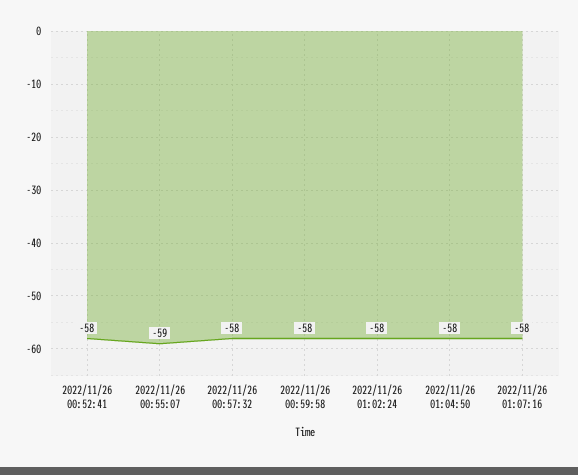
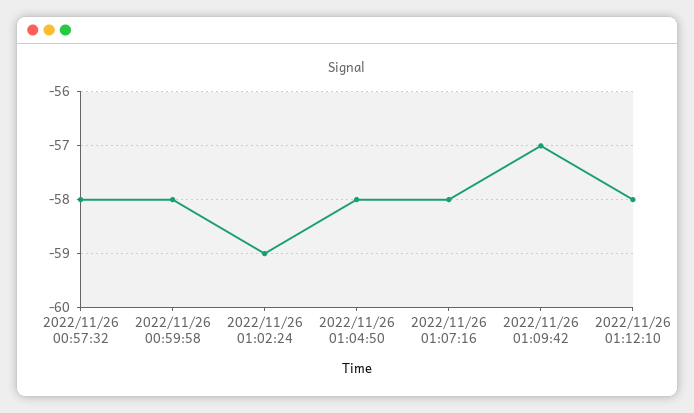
2022/11/26 00:52:41: -58 -> none
2022/11/26 00:55:07: -59 -> none
2022/11/26 01:02:24: -58 -> -59
2022/11/26 01:09:42: none -> -57
2022/11/26 01:12:10: none -> -58

